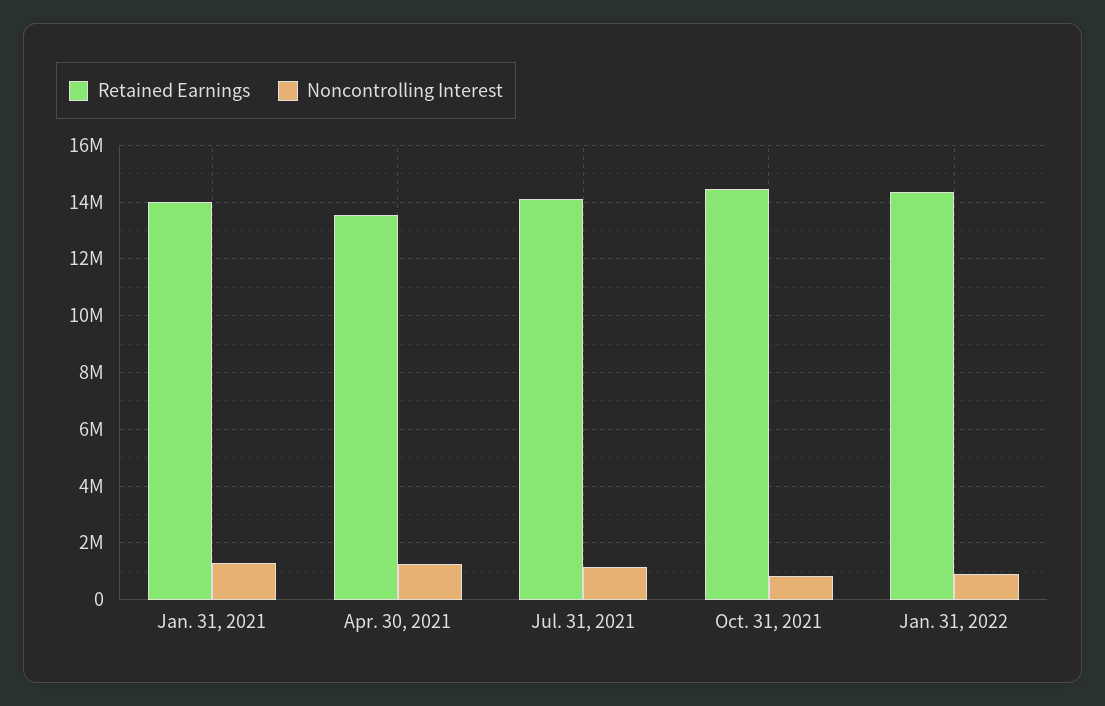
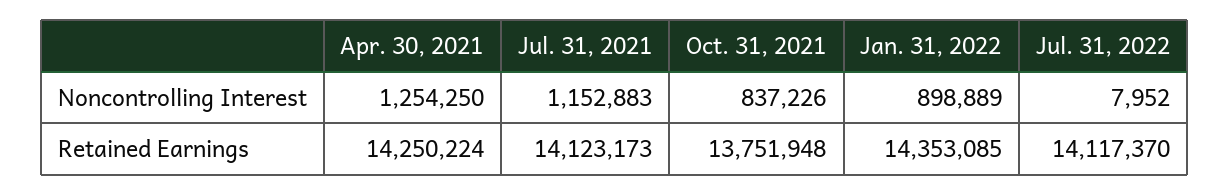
Retained Earnings, Jan. 31, 2021: 14000000 -> none
Noncontrolling Interest, Jan. 31, 2021: 1250000 -> none
Retained Earnings, Apr. 30, 2021: 13500000 -> 14250224
Retained Earnings, Oct. 31, 2021: 14500000 -> 13751948
Noncontrolling Interest, Jul. 31, 2022: none -> 7952
Retained Earnings, Jul. 31, 2022: none -> 14117370

